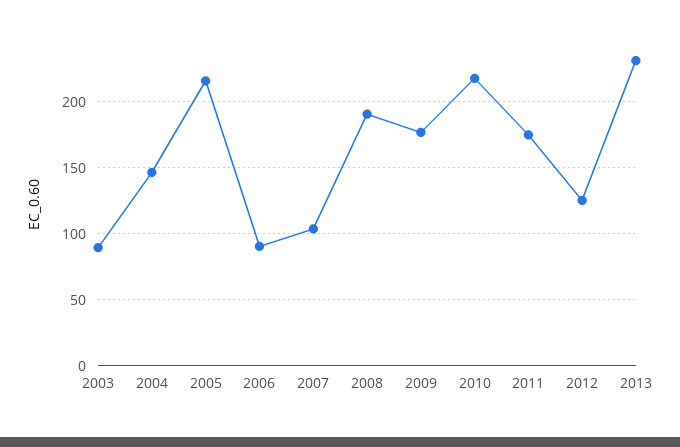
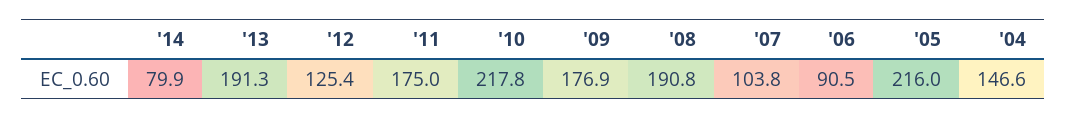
2003: 90 -> none
2013: 230 -> 191.3
'14: none -> 79.9

